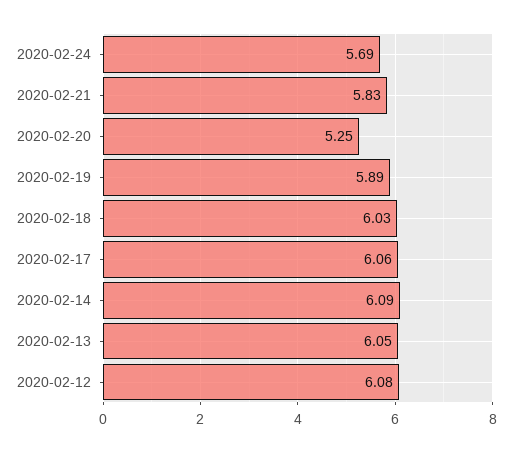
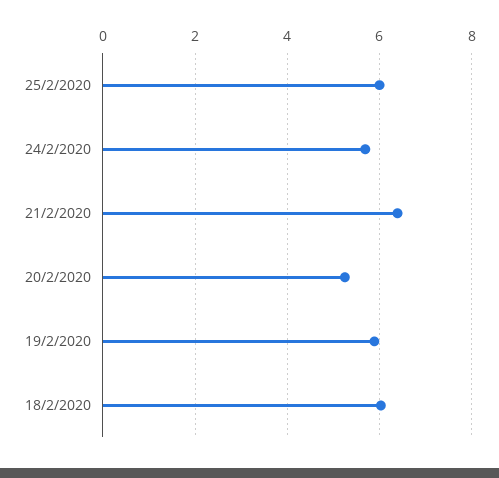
2020-02-21: 5.83 -> 6.4
2020-02-17: 6.06 -> none
2020-02-14: 6.09 -> none
2020-02-13: 6.05 -> none
2020-02-12: 6.08 -> none
25/2/2020: none -> 6

